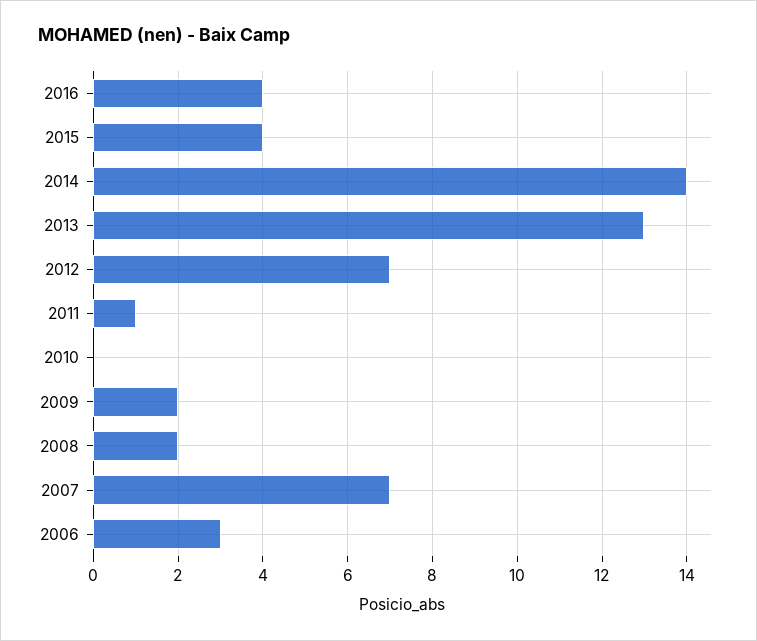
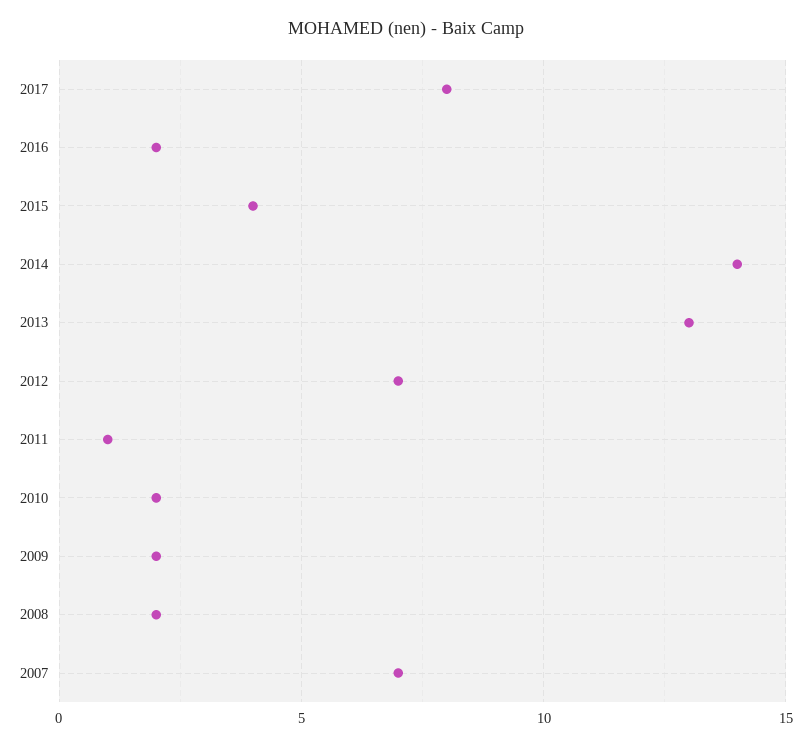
2016: 4 -> 2
2010: 0 -> 2
2006: 3 -> none
2017: none -> 8

